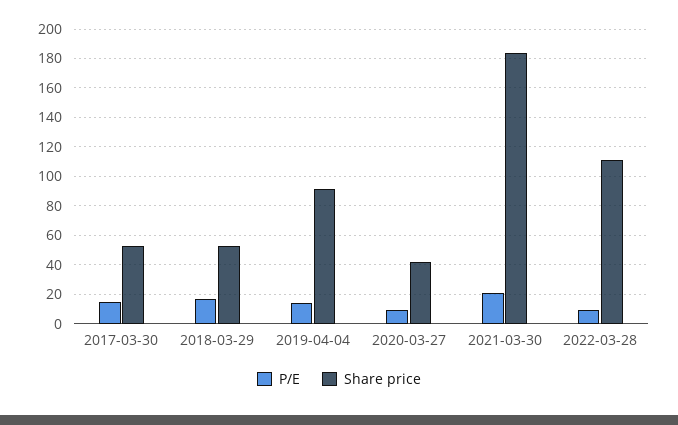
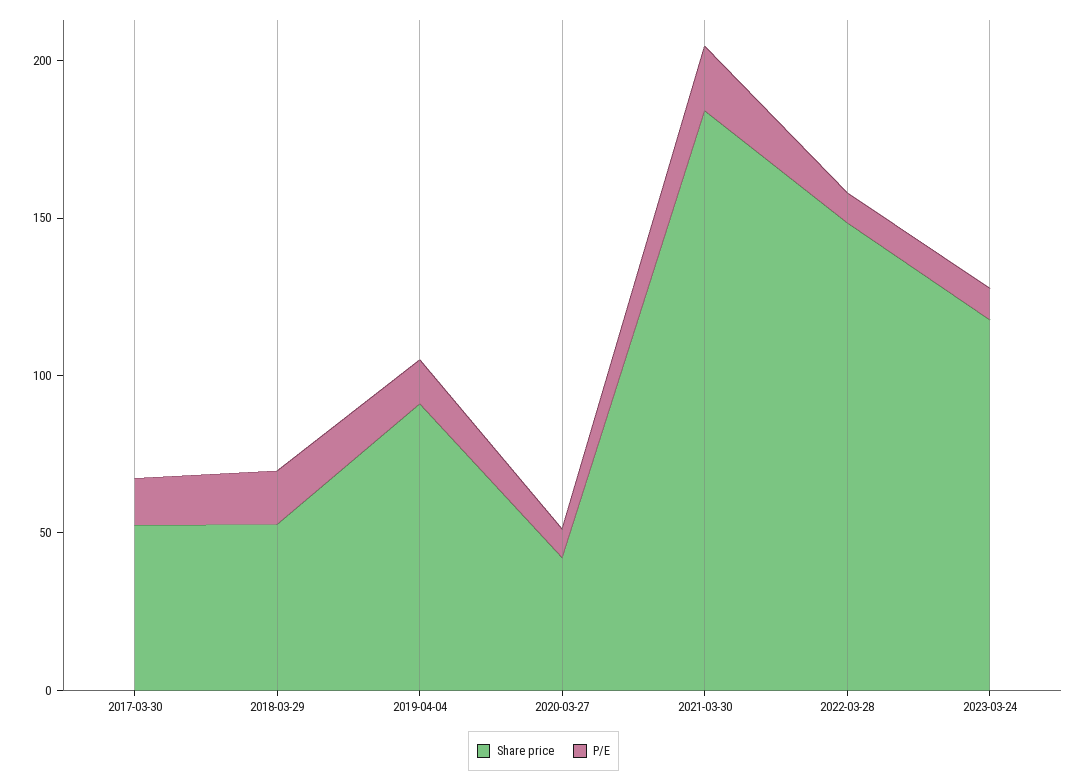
Share price, 2022-03-28: 110 -> 150
Share price, 2023-03-24: none -> 120
P/E, 2023-03-24: none -> 10

